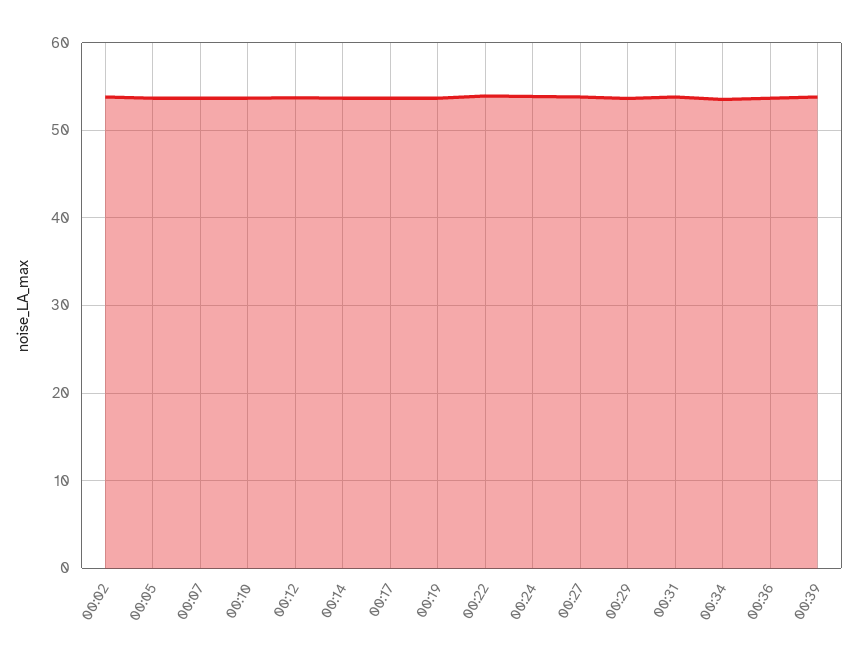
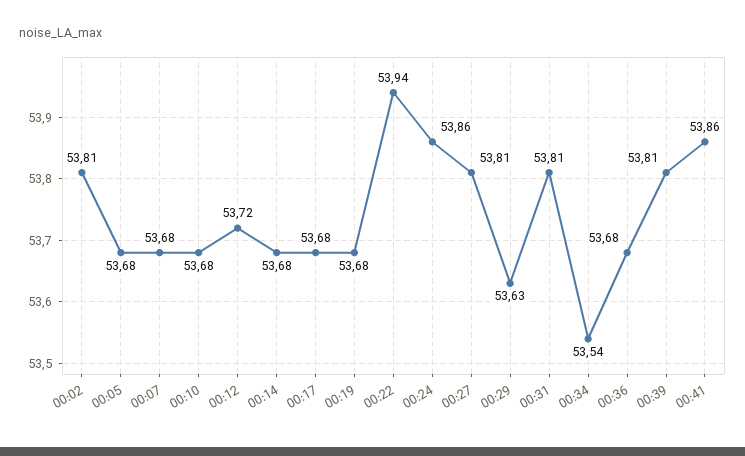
00:41: none -> 53.86

